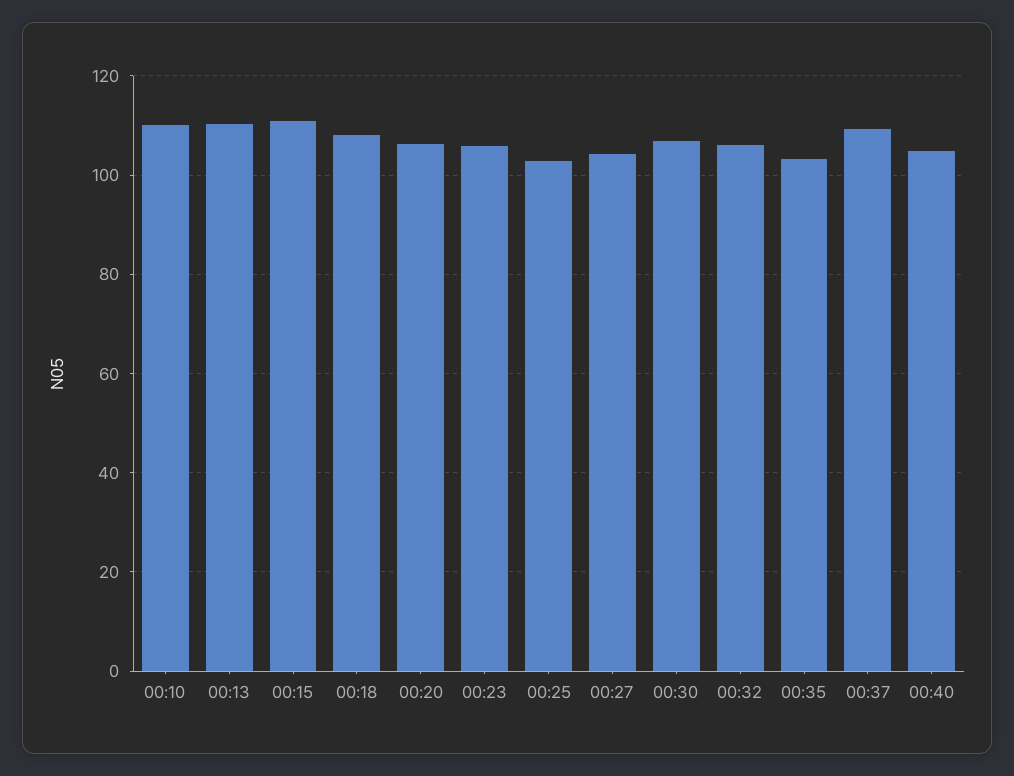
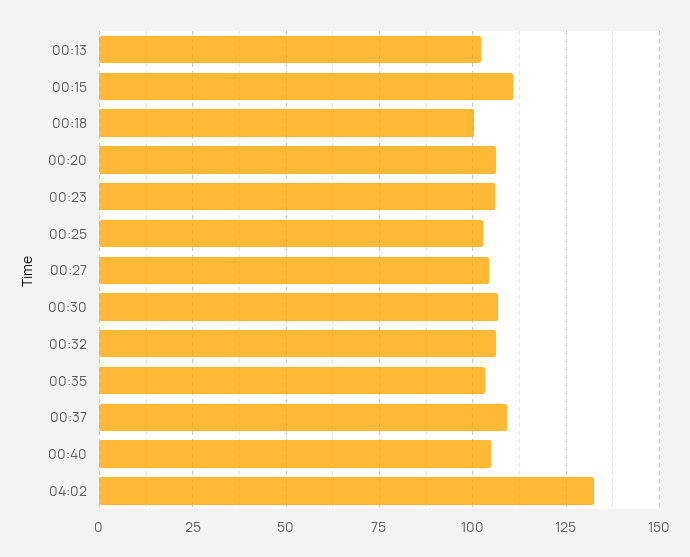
00:10: 110 -> none
00:13: 110 -> 102.5
00:18: 108 -> 100
04:02: none -> 132.5

